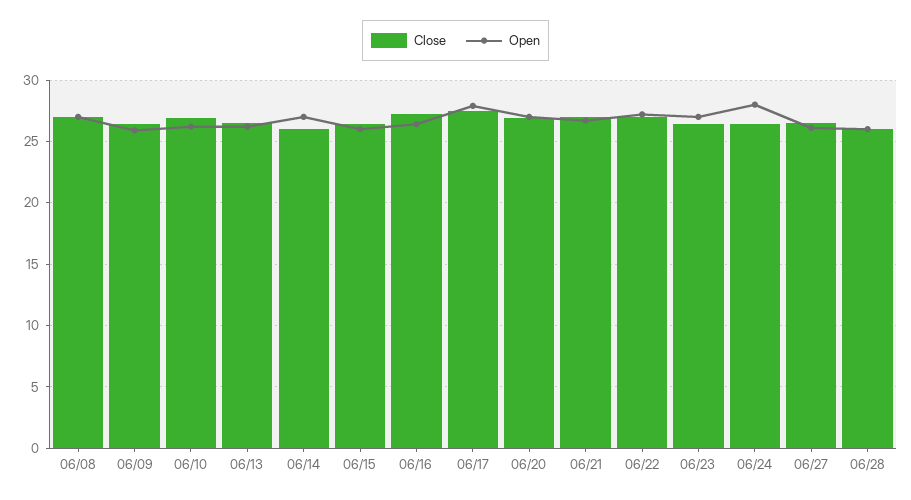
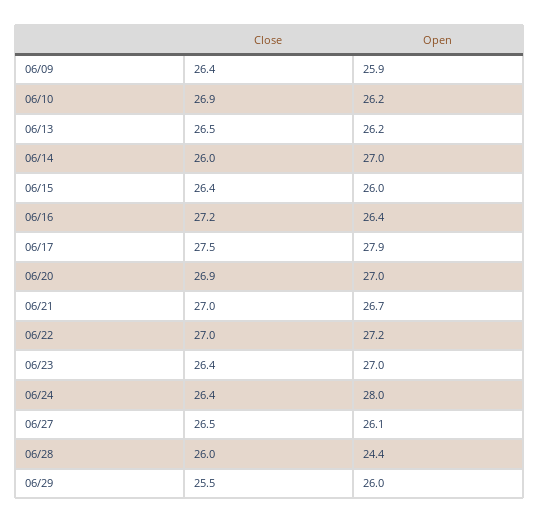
Close, 06/08: 27 -> none
Open, 06/08: 27 -> none
Open, 06/28: 26 -> 24.4
Close, 06/29: none -> 25.5
Open, 06/29: none -> 26

